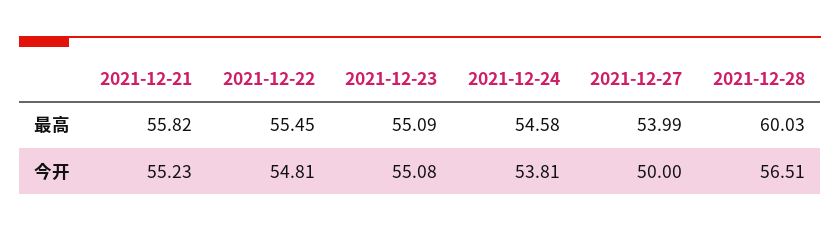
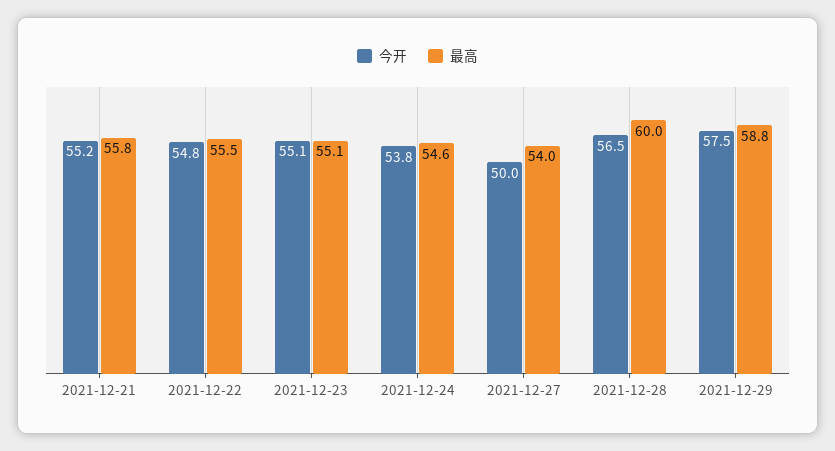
今开, 2021-12-29: none -> 57.5
最高, 2021-12-29: none -> 58.8

